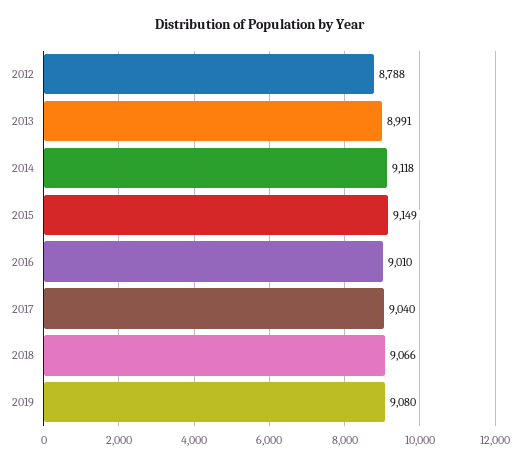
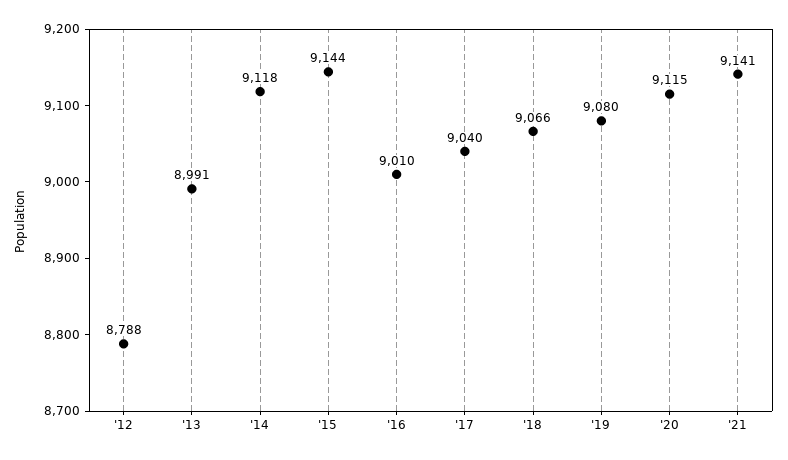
2015: 9149 -> 9144
'20: none -> 9115
'21: none -> 9141

